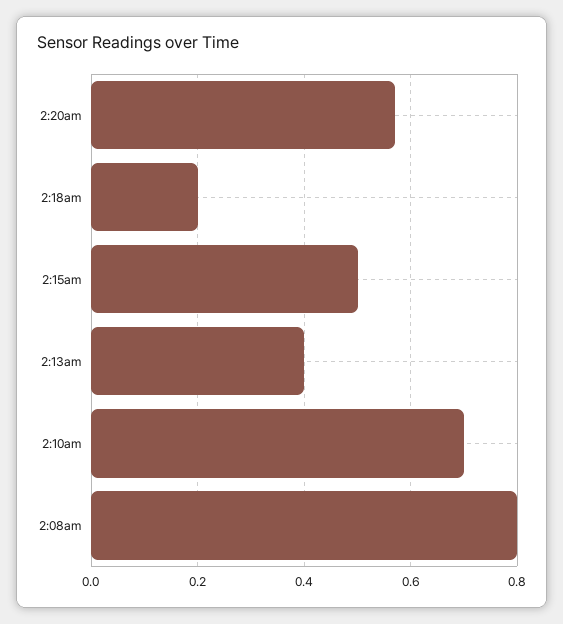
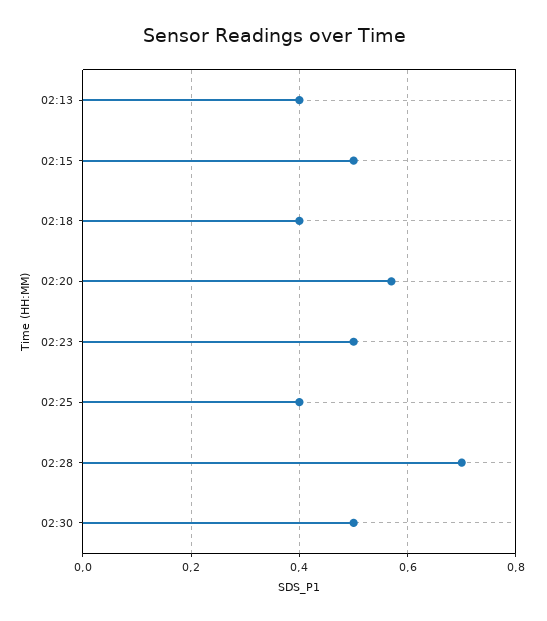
2:18am: 0.2 -> 0.4
2:10am: 0.7 -> none
2:08am: 0.8 -> none
02:23: none -> 0.5
02:25: none -> 0.4
02:28: none -> 0.7
02:30: none -> 0.5

